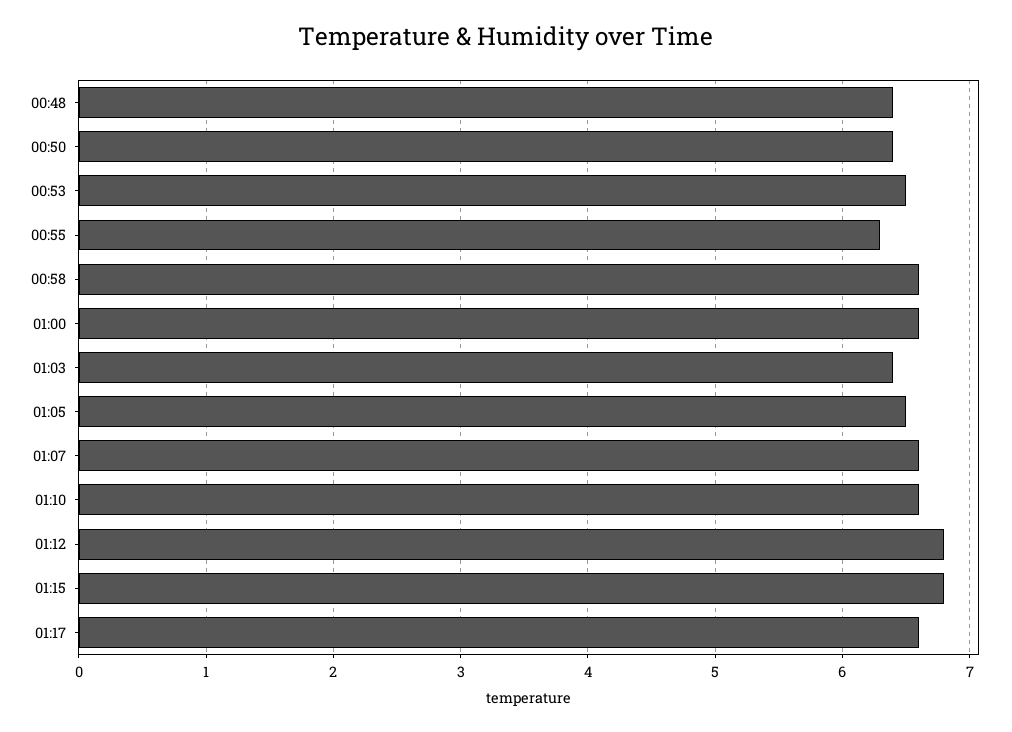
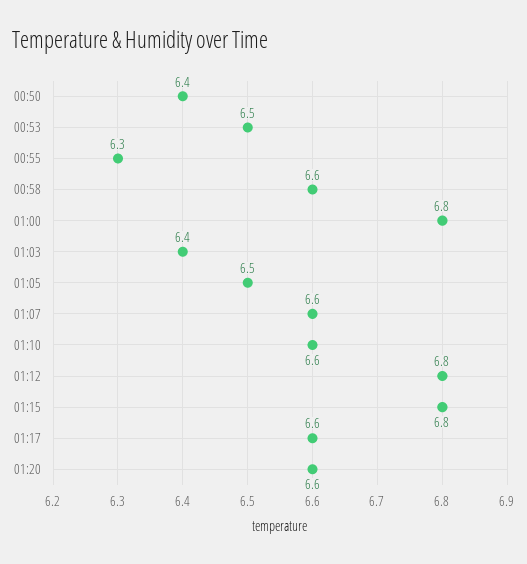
00:48: 6.4 -> none
01:00: 6.6 -> 6.8
01:20: none -> 6.6

